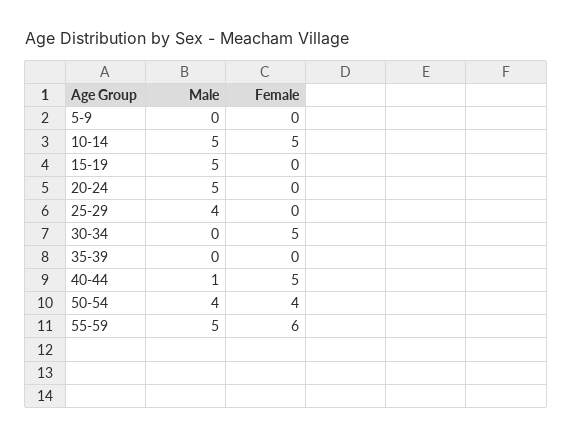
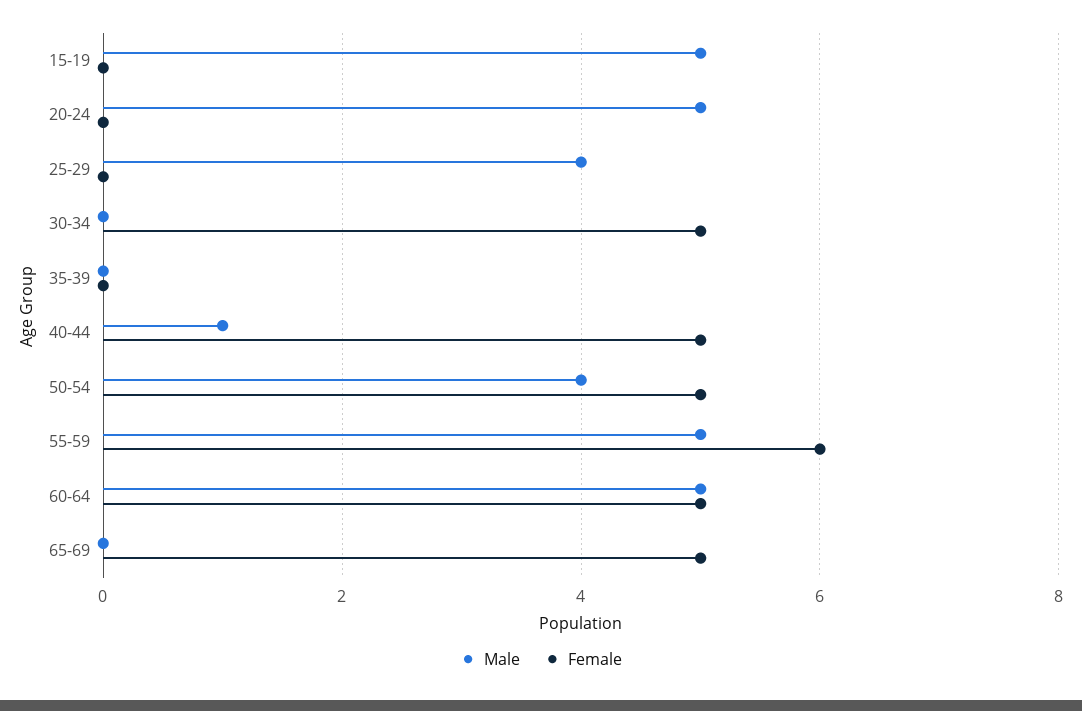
Male, 5-9: 0 -> none
Female, 5-9: 0 -> none
Male, 10-14: 5 -> none
Female, 10-14: 5 -> none
Female, 50-54: 4 -> 5
Male, 60-64: none -> 5
Female, 60-64: none -> 5
Male, 65-69: none -> 0
Female, 65-69: none -> 5

